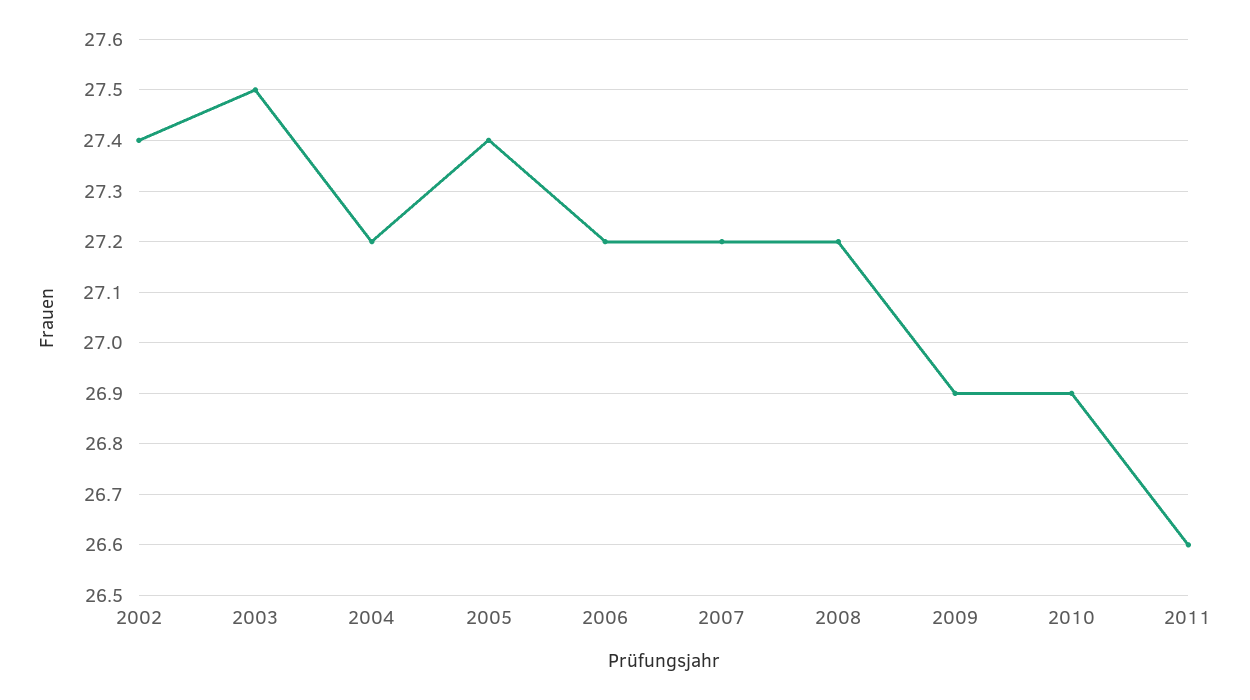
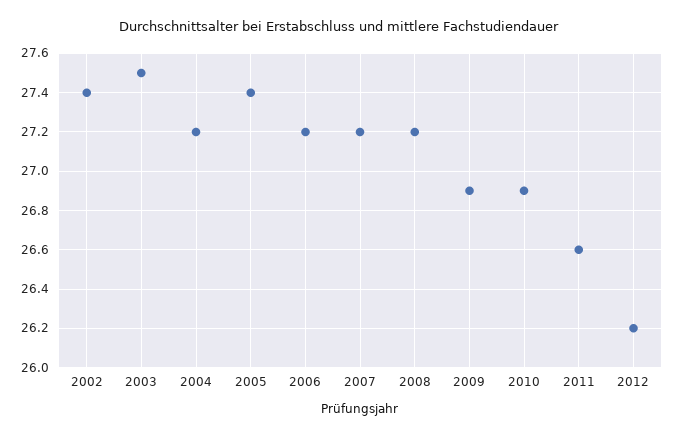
2012: none -> 26.2

